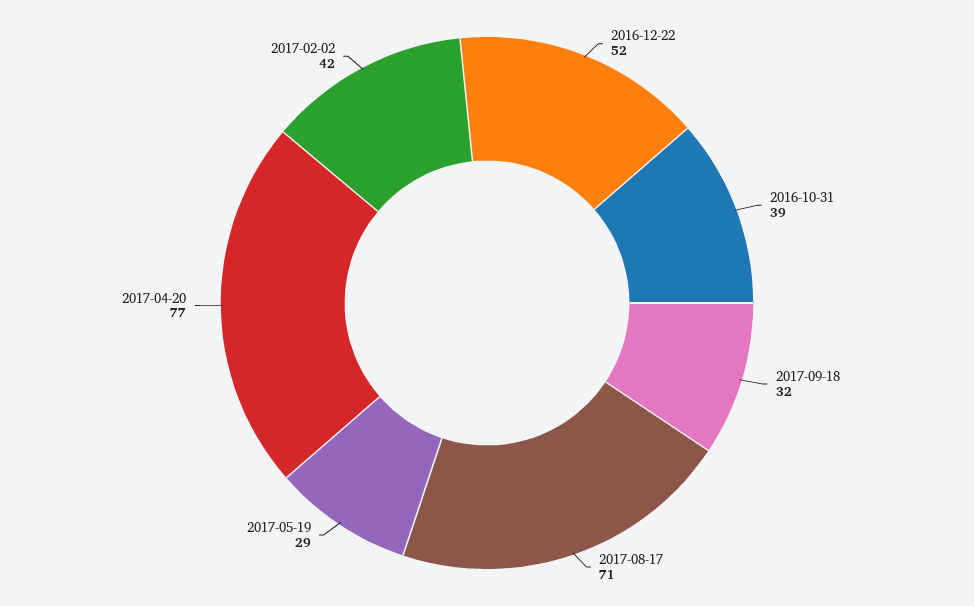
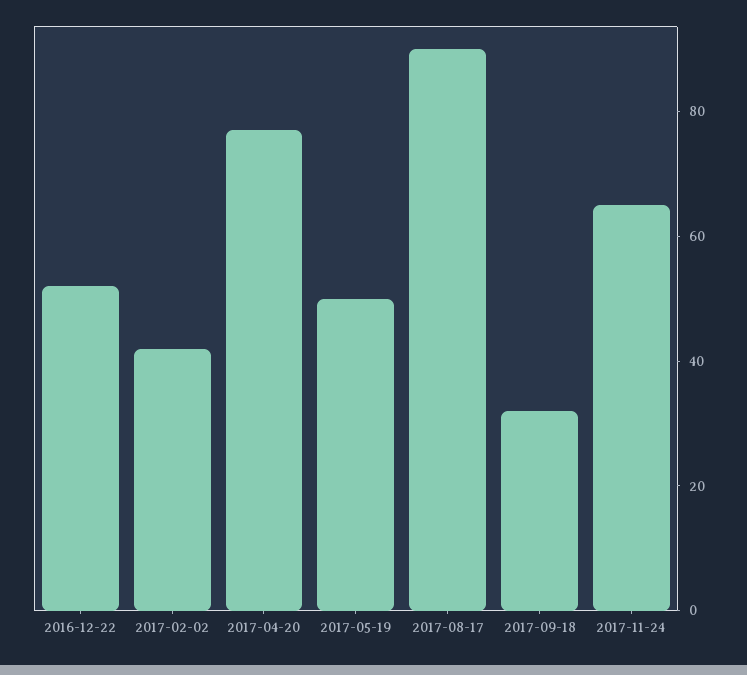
2016-10-31: 39 -> none
2017-08-17: 71 -> 90
2017-05-19: 29 -> 50
2017-11-24: none -> 65

